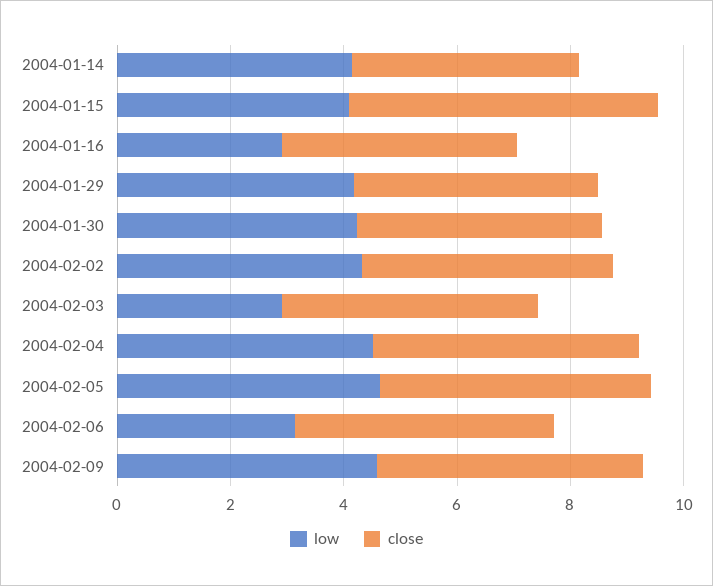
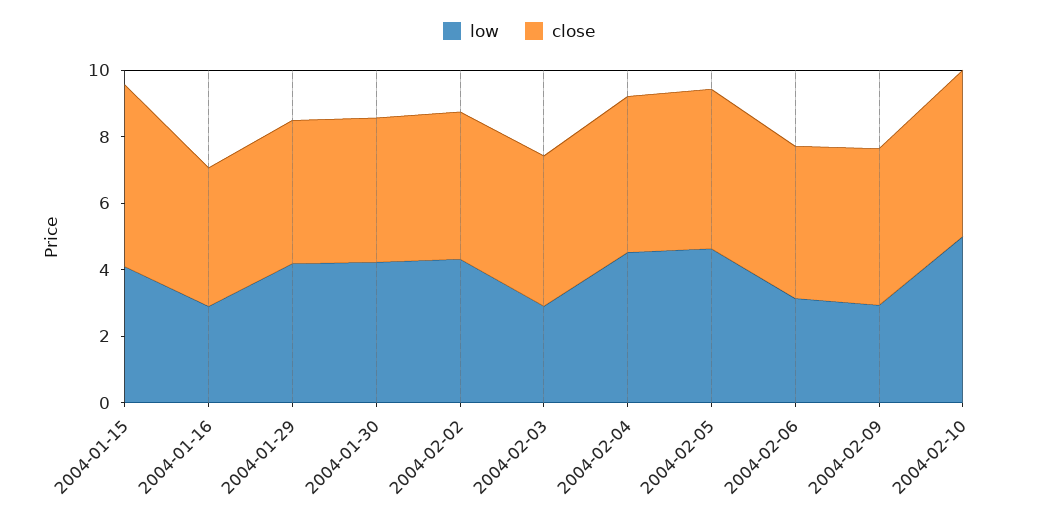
low, 2004-01-14: 4 -> none
close, 2004-01-14: 4 -> none
low, 2004-02-09: 4.5 -> 3
low, 2004-02-10: none -> 5
close, 2004-02-10: none -> 5

